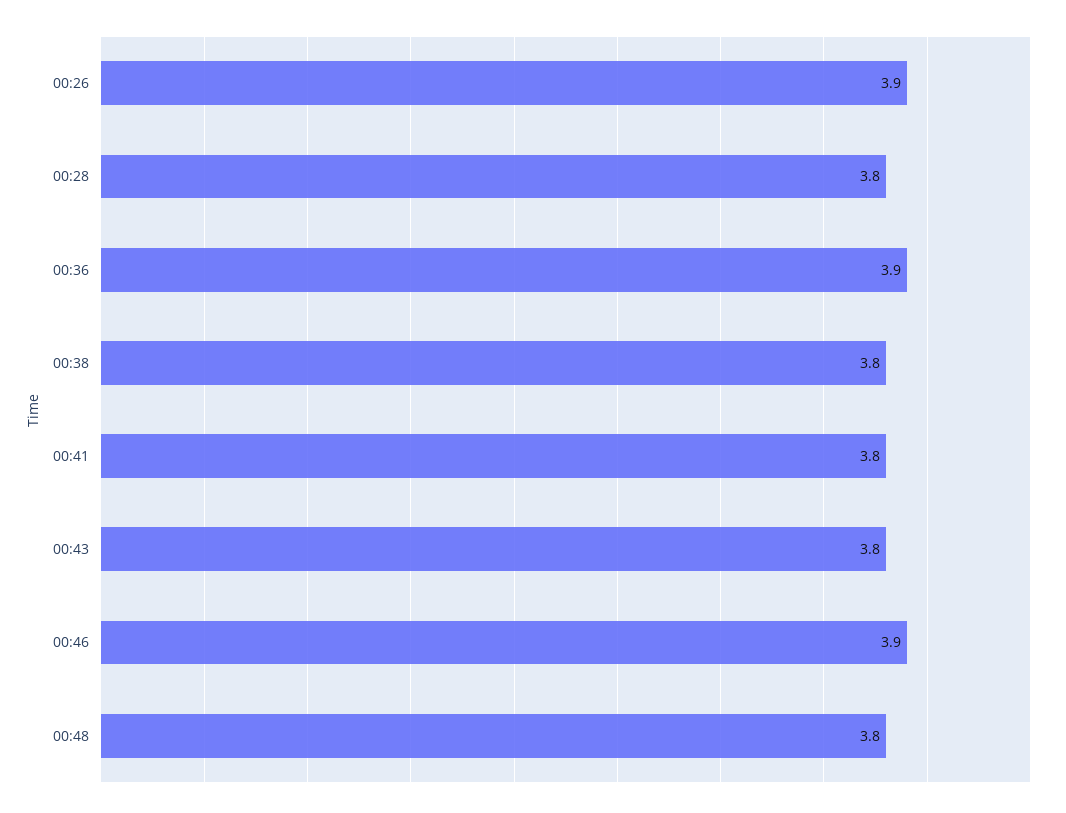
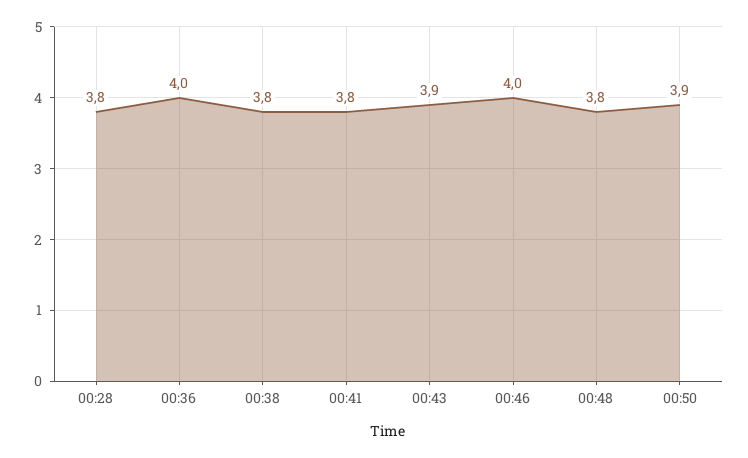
00:26: 3.9 -> none
00:36: 3.9 -> 4
00:43: 3.8 -> 3.9
00:46: 3.9 -> 4
00:50: none -> 3.9

